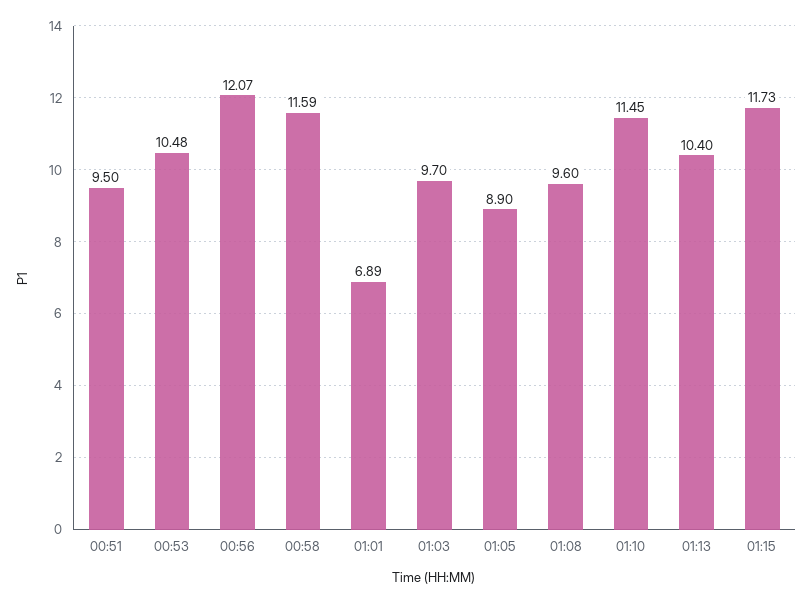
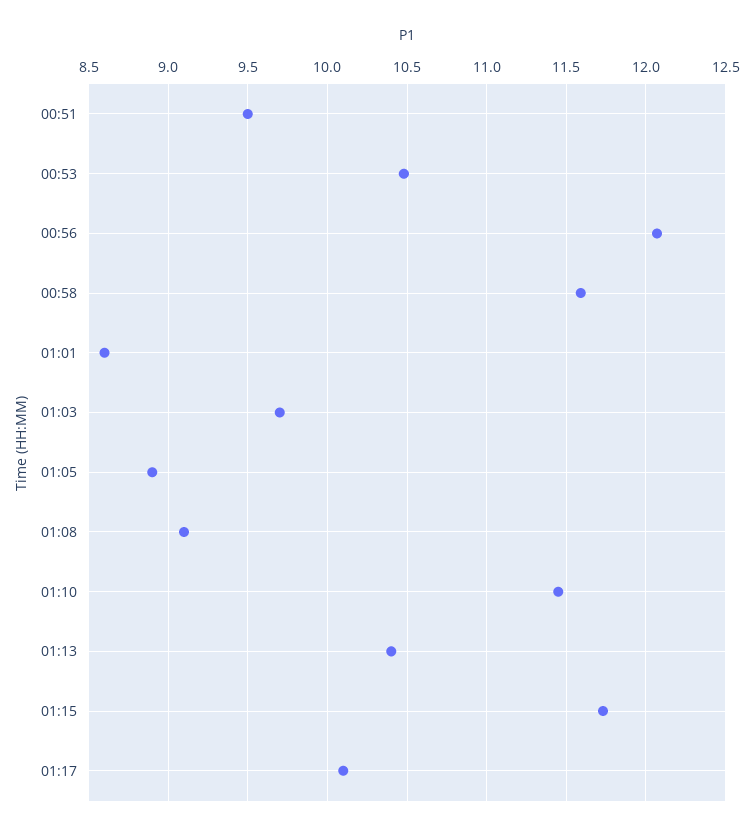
01:01: 6.89 -> 8.6
01:08: 9.6 -> 9.1
01:17: none -> 10.1

